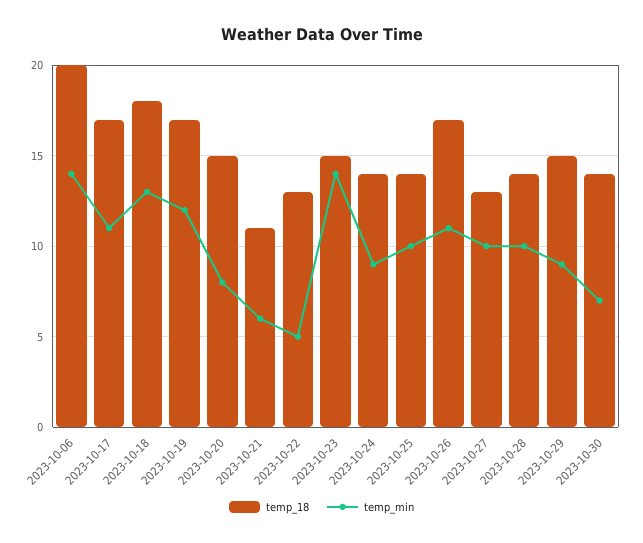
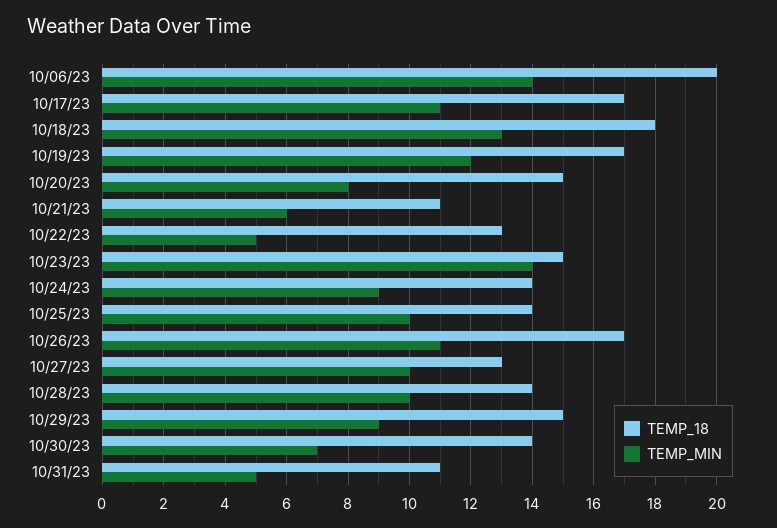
temp_18, 10/31/23: none -> 11
temp_min, 10/31/23: none -> 5

